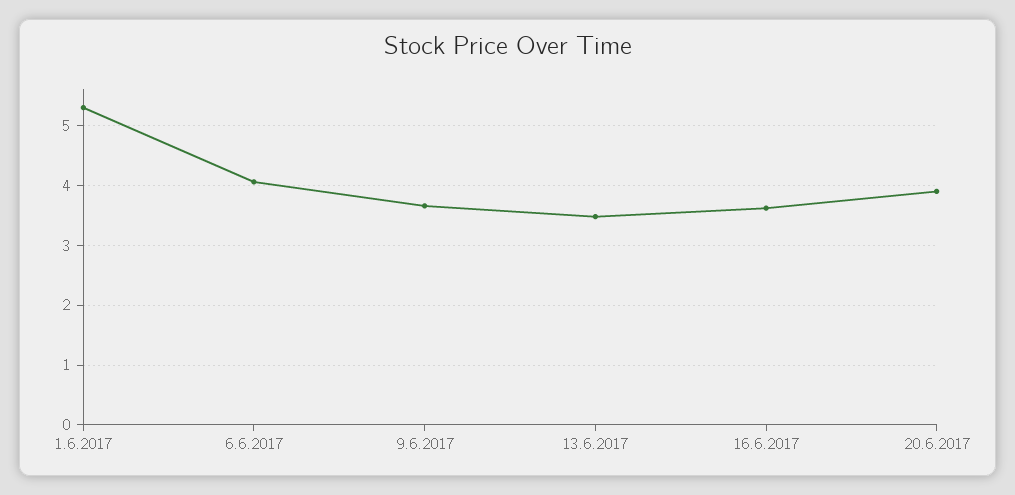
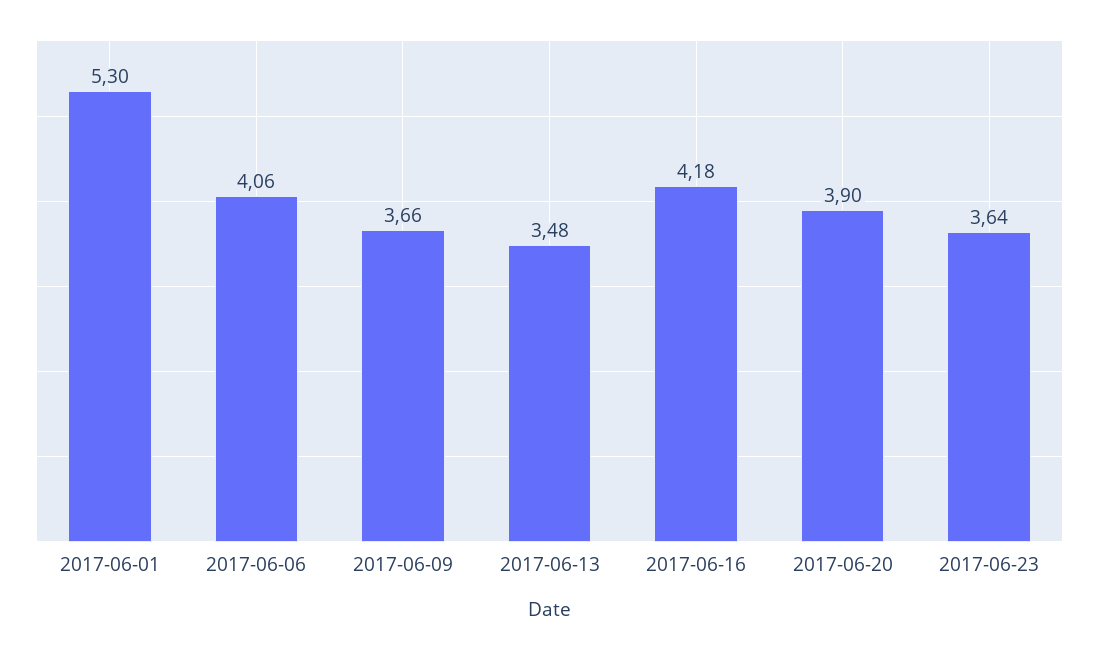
16.6.2017: 3.6 -> 4.18
2017-06-23: none -> 3.64

